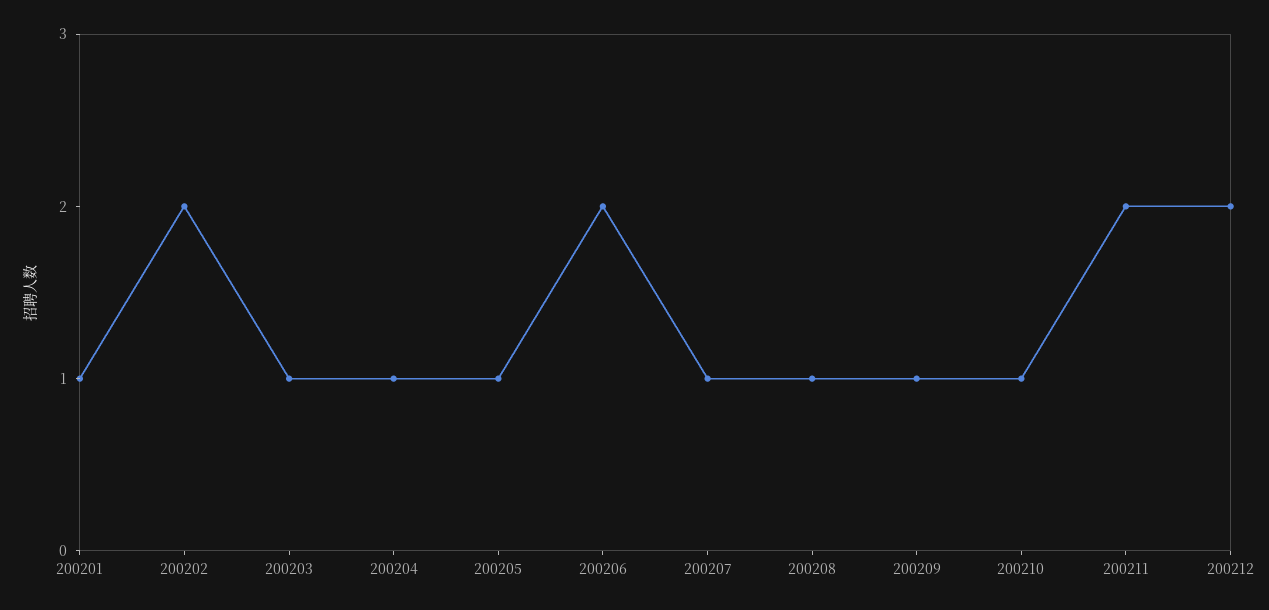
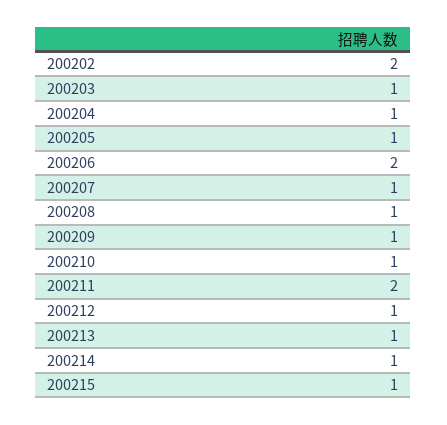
200201: 1 -> none
200212: 2 -> 1
200213: none -> 1
200214: none -> 1
200215: none -> 1

